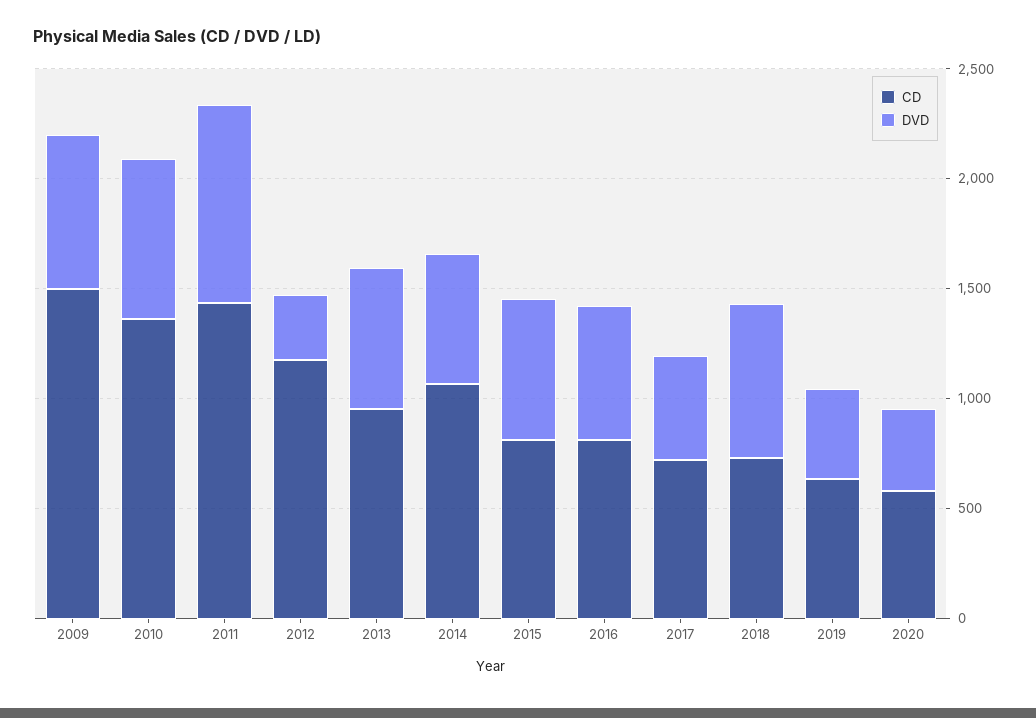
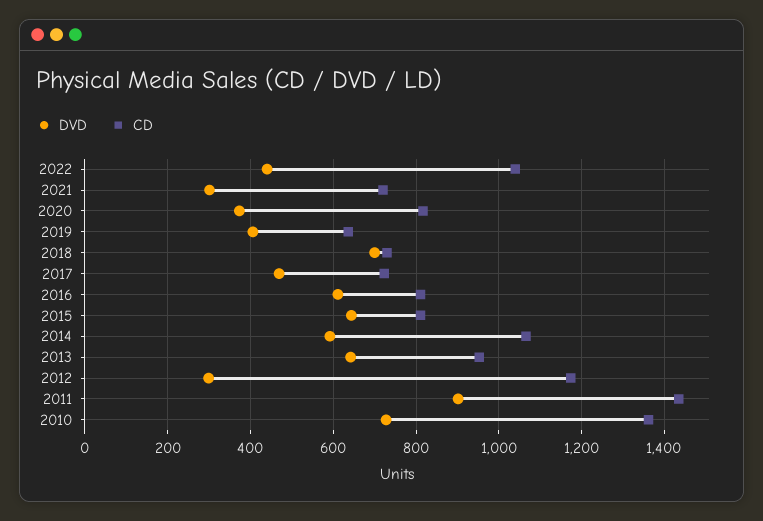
CD, 2009: 1500 -> none
DVD, 2009: 700 -> none
CD, 2020: 600 -> 820
DVD, 2022: none -> 440
CD, 2022: none -> 1040
DVD, 2021: none -> 300
CD, 2021: none -> 720

